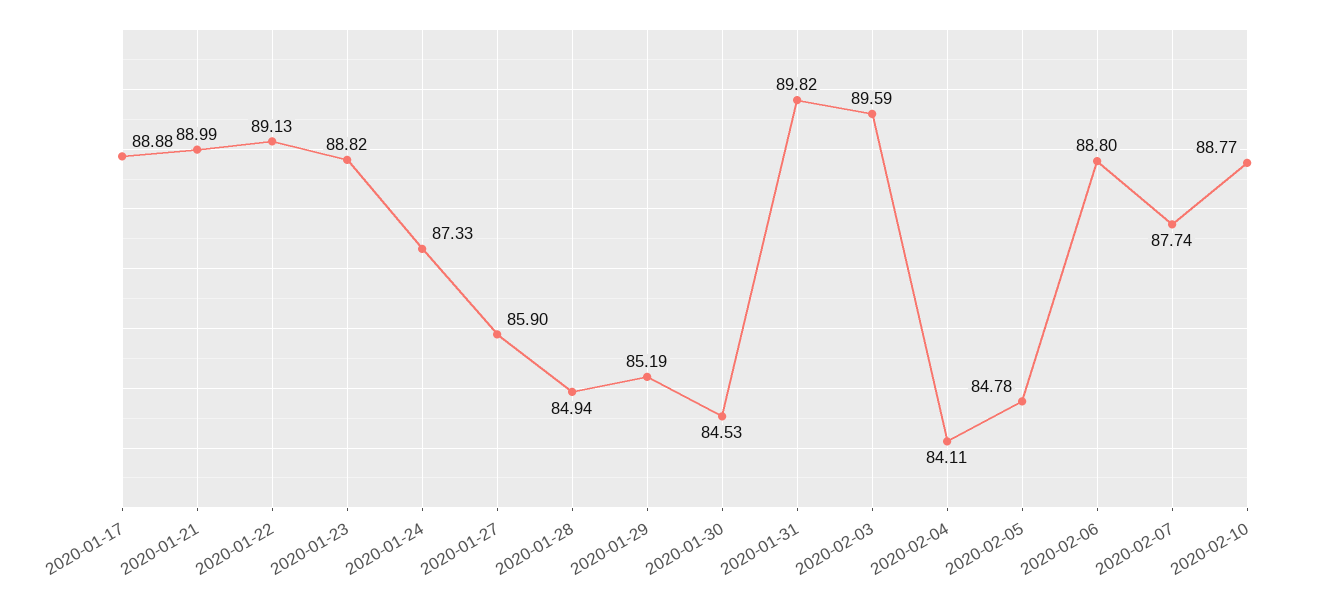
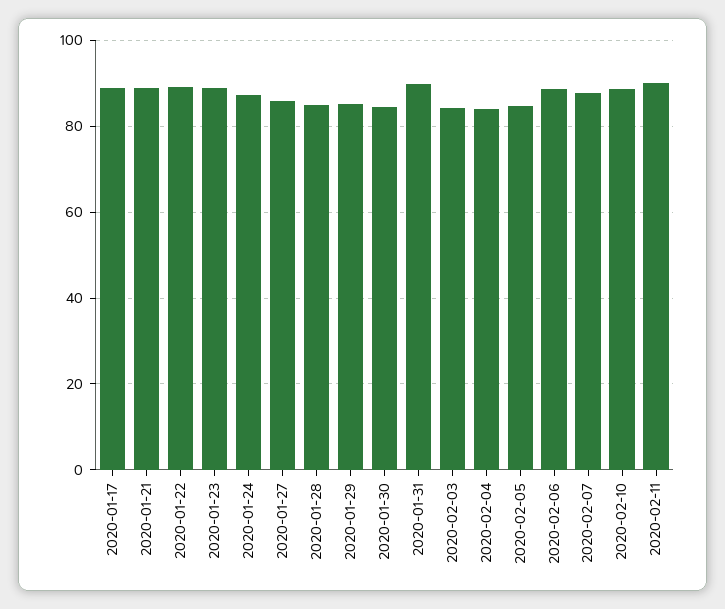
2020-02-03: 89.59 -> 84
2020-02-11: none -> 90

